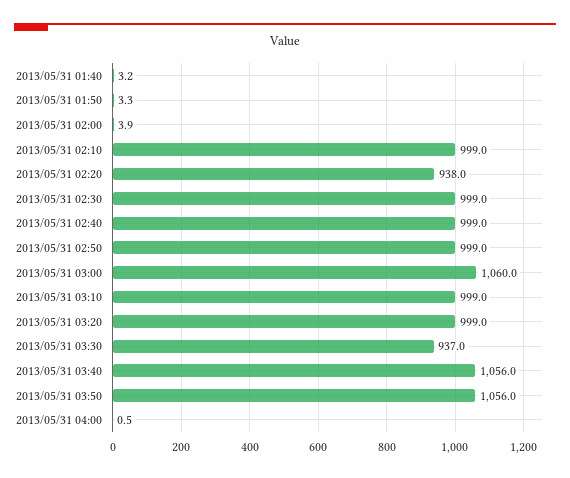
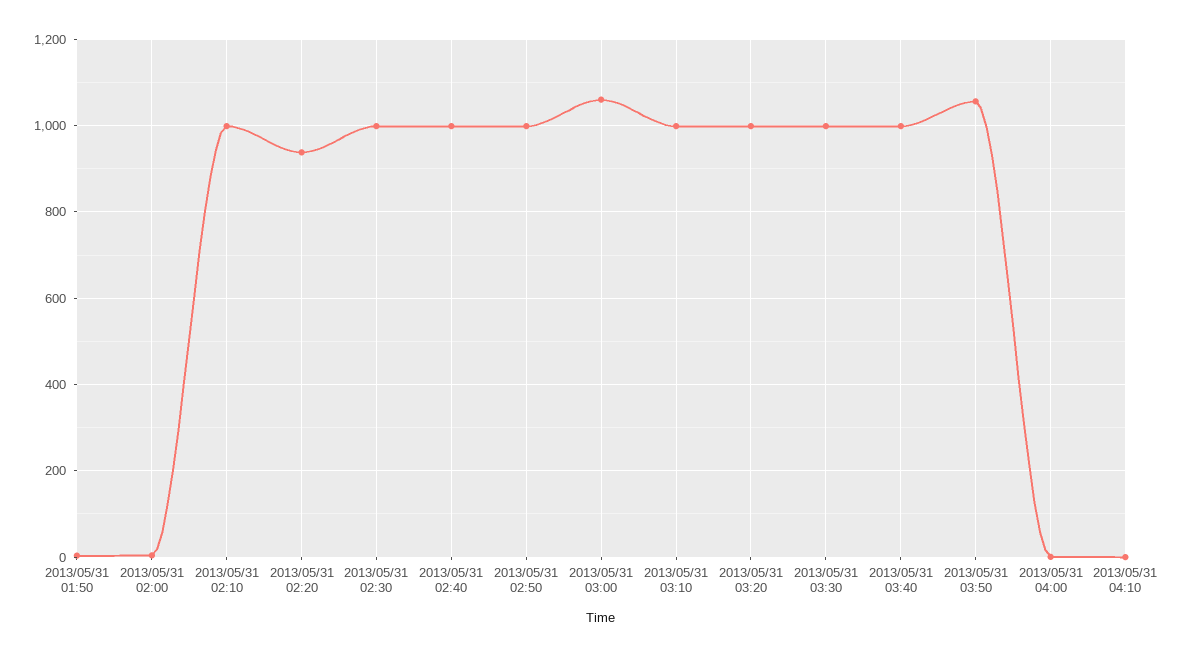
2013/05/31 01:40: 3.2 -> none
2013/05/31 03:30: 937 -> 1000
2013/05/31 03:40: 1056 -> 1000
2013/05/31 04:10: none -> 0

